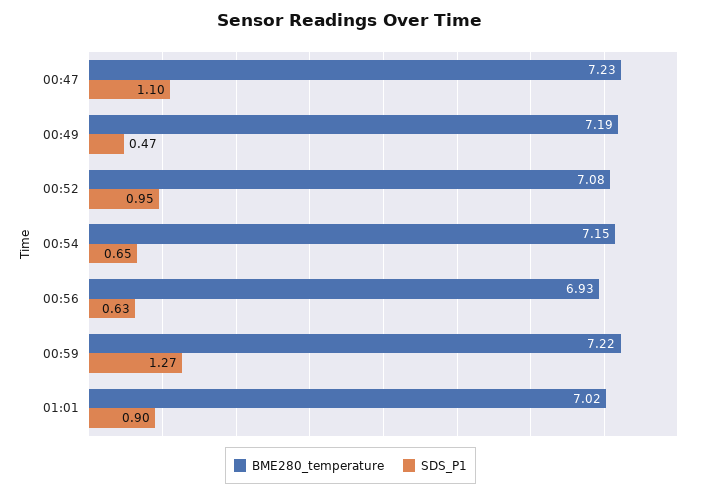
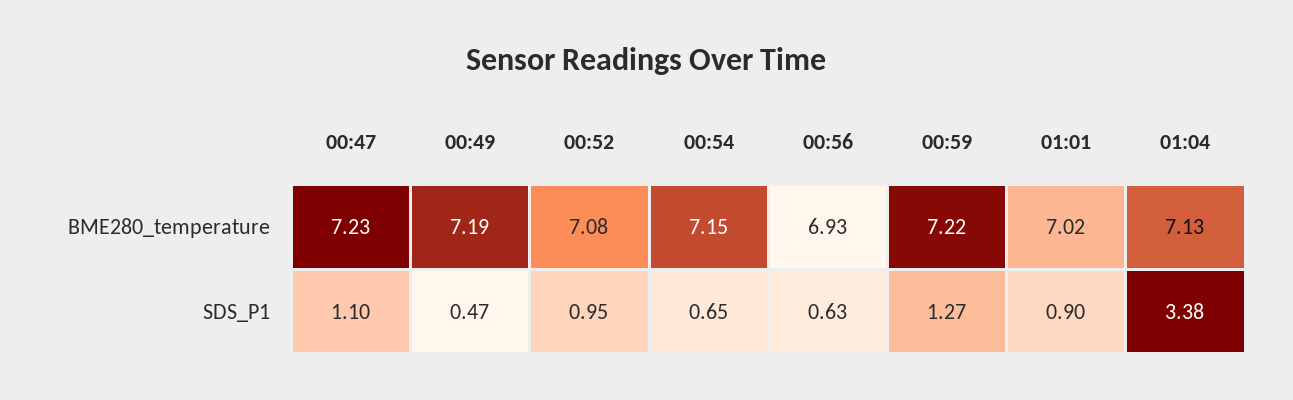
BME280_temperature, 01:04: none -> 7.13
SDS_P1, 01:04: none -> 3.38

